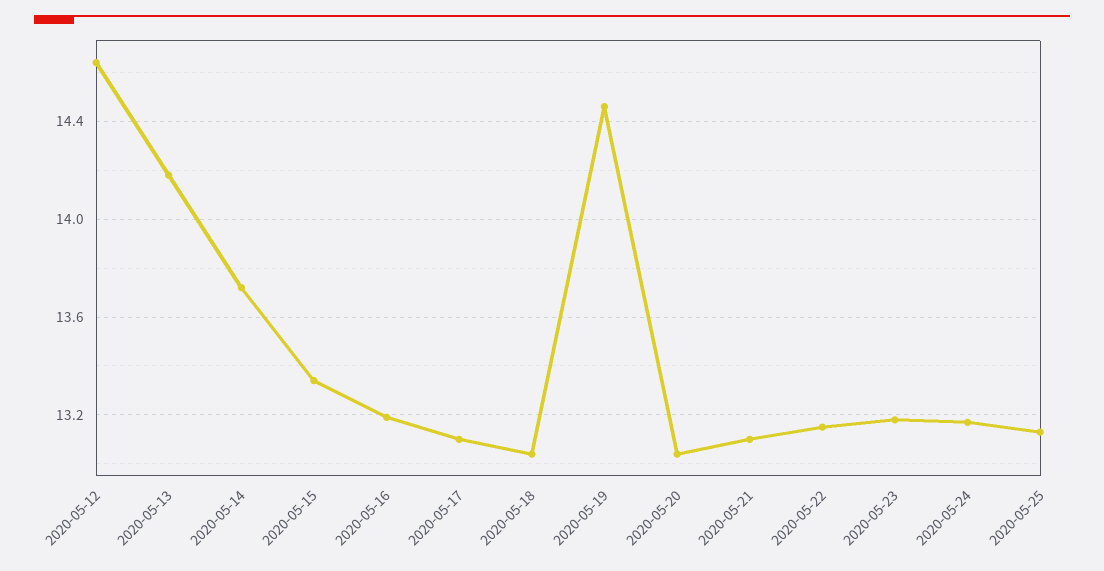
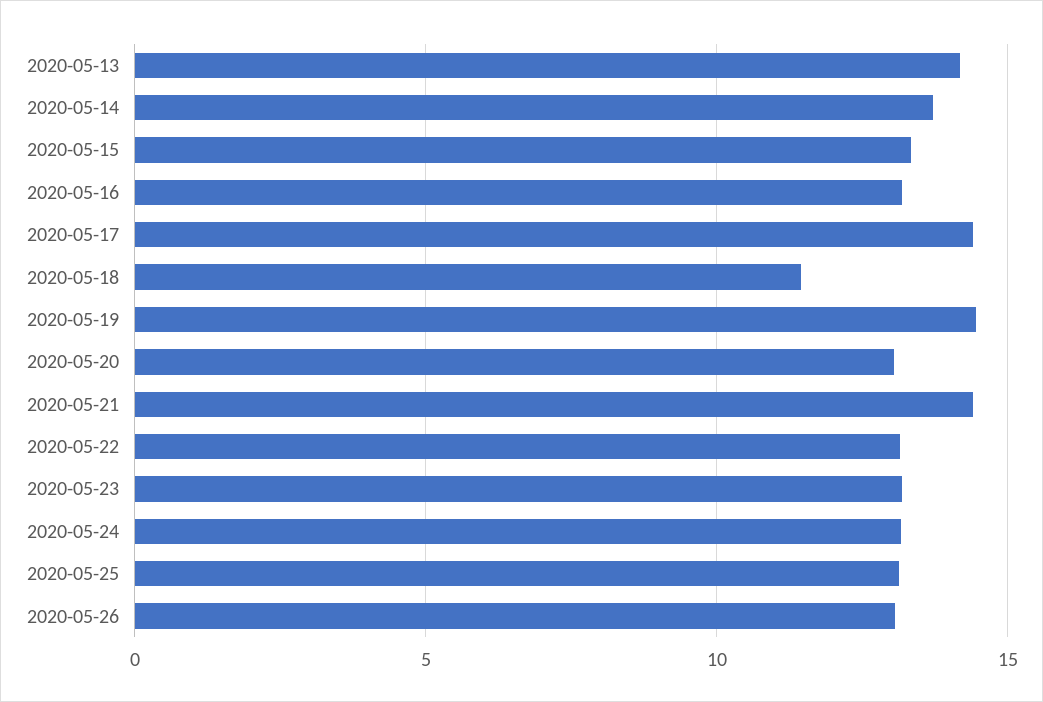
2020-05-12: 14.65 -> none
2020-05-17: 13.1 -> 14.5
2020-05-18: 13.05 -> 11.5
2020-05-21: 13.1 -> 14.5
2020-05-26: none -> 13

